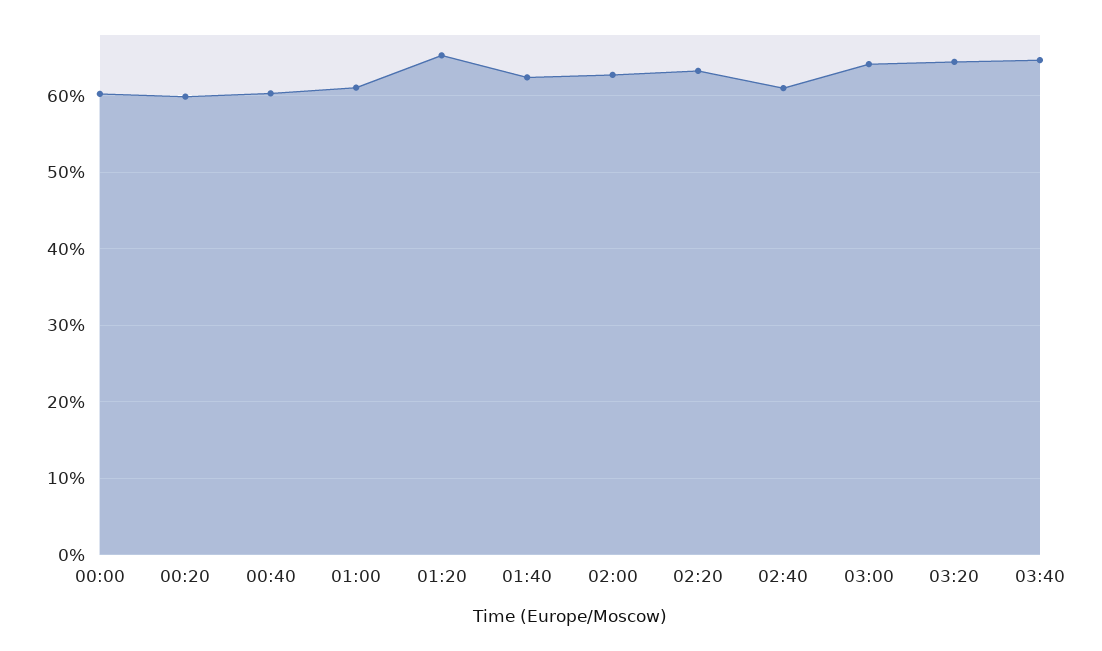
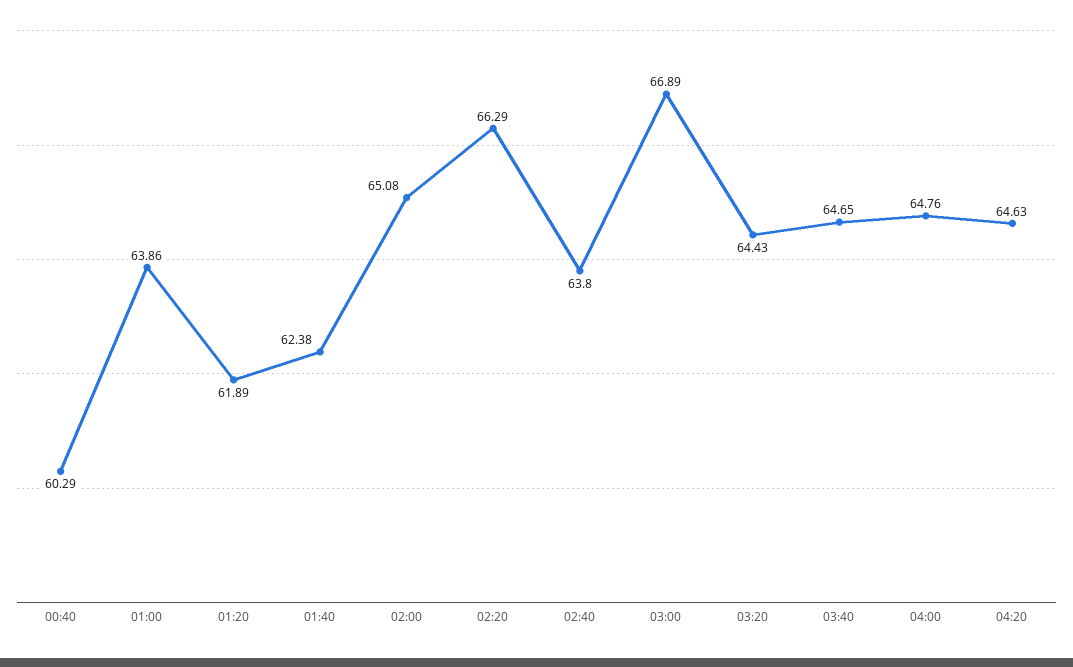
00:00: 60 -> none
00:20: 60 -> none
01:00: 61 -> 63.86
01:20: 65 -> 61.89
02:00: 63 -> 65.08
02:20: 63 -> 66.29
02:40: 61 -> 63.8
03:00: 64 -> 66.89
04:00: none -> 64.76
04:20: none -> 64.63

